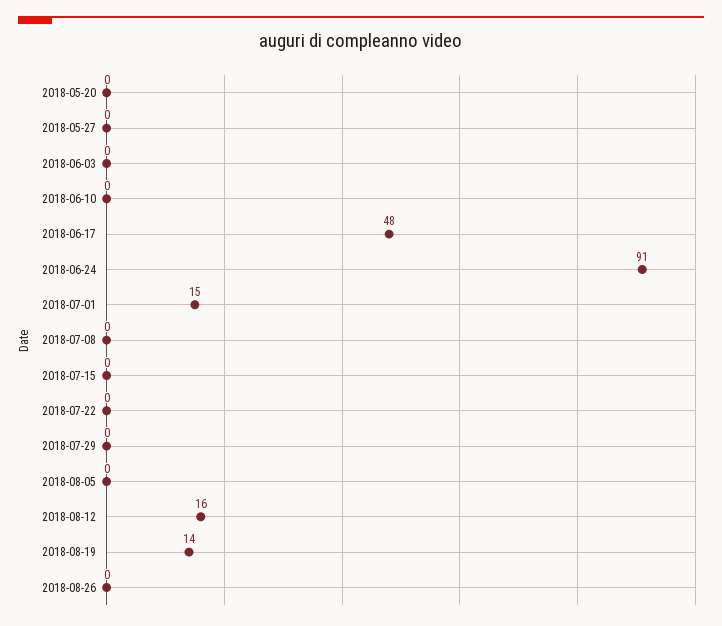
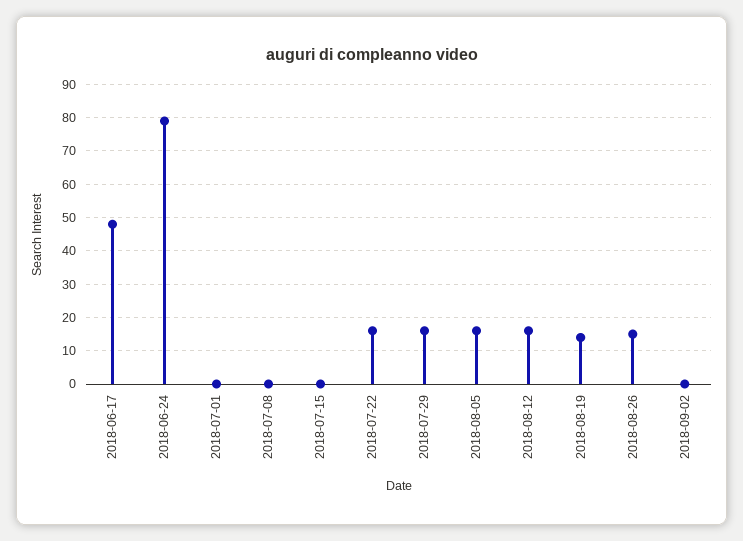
2018-05-20: 0 -> none
2018-05-27: 0 -> none
2018-06-03: 0 -> none
2018-06-10: 0 -> none
2018-06-24: 91 -> 80
2018-07-01: 15 -> 0
2018-07-22: 0 -> 15
2018-07-29: 0 -> 15
2018-08-05: 0 -> 15
2018-08-26: 0 -> 15
2018-09-02: none -> 0

